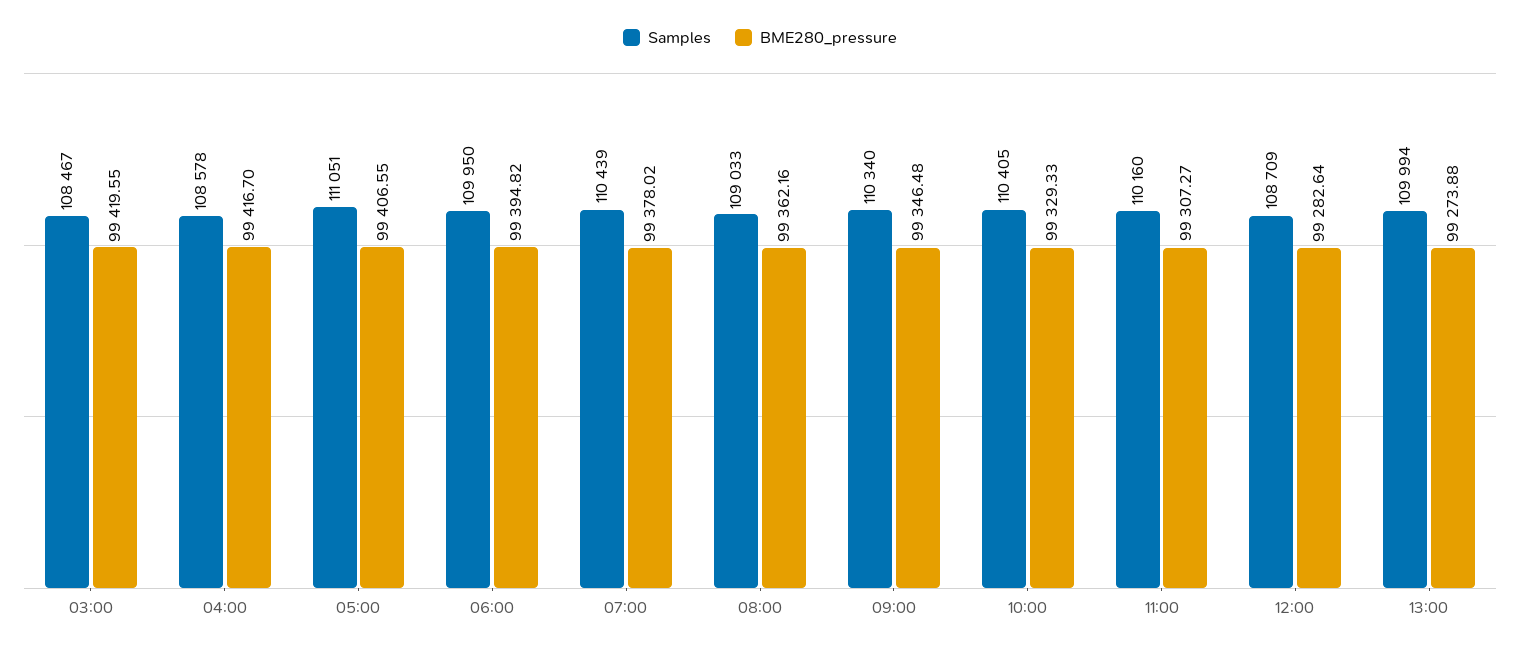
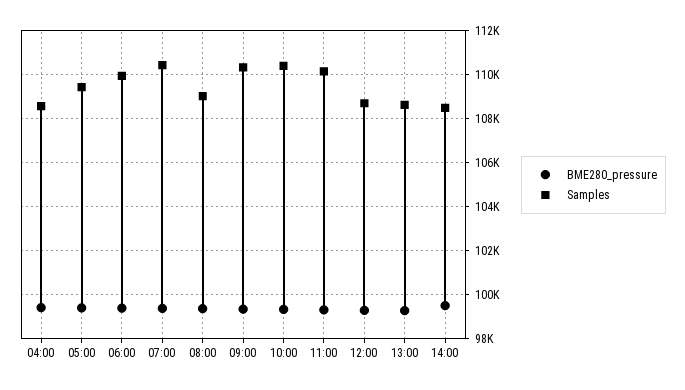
Samples, 03:00: 108467 -> none
BME280_pressure, 03:00: 99419.55 -> none
Samples, 05:00: 111051 -> 109500
Samples, 13:00: 109994 -> 108500
BME280_pressure, 14:00: none -> 99500
Samples, 14:00: none -> 108500

